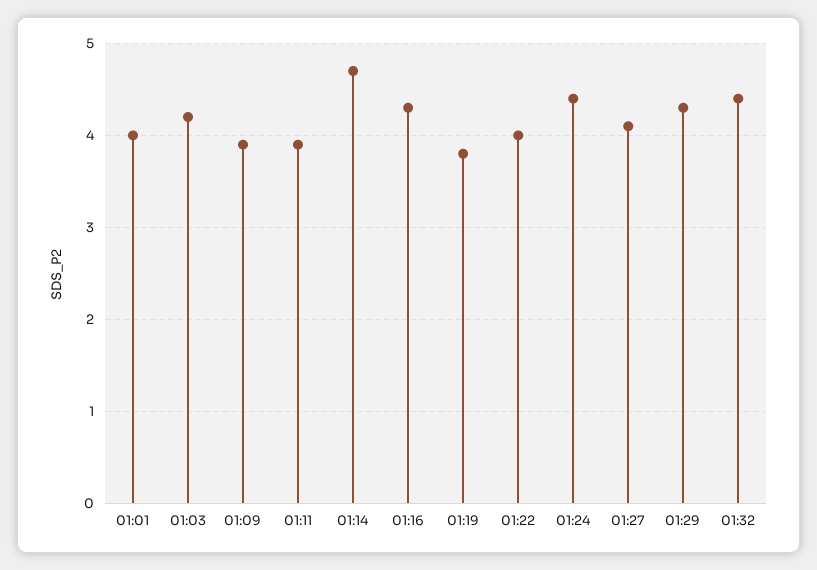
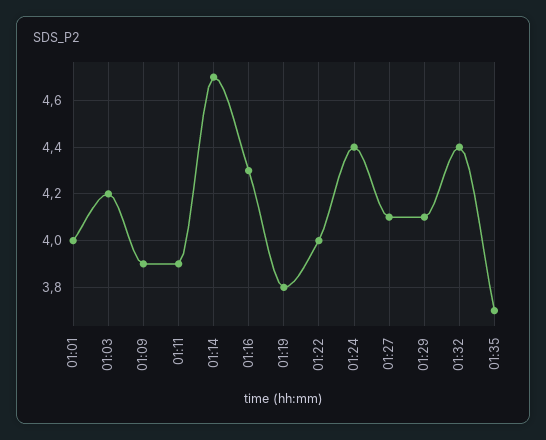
01:29: 4.3 -> 4.1
01:35: none -> 3.7

